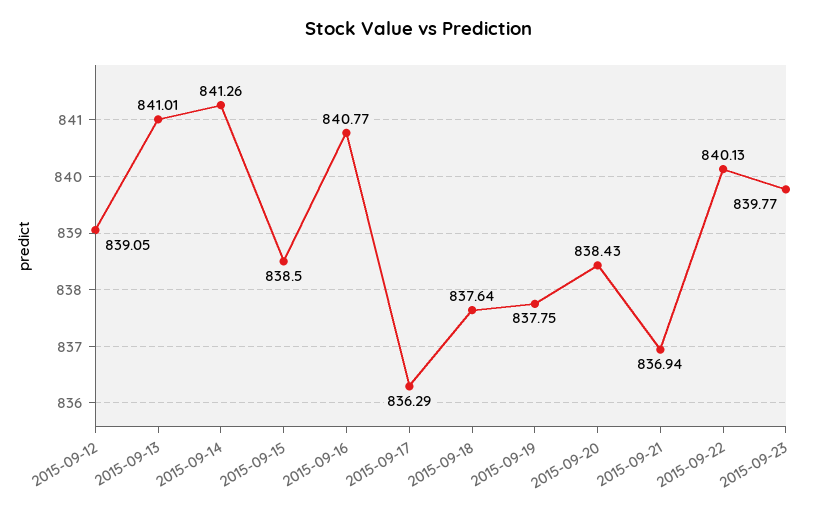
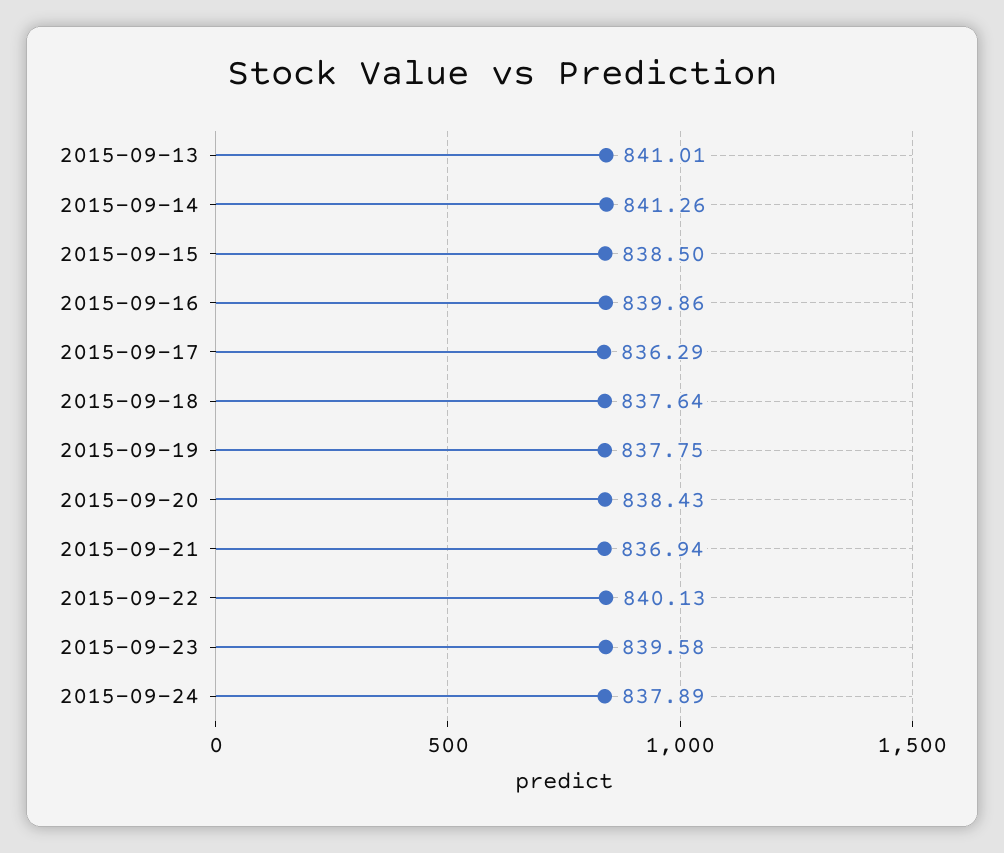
2015-09-12: 839.05 -> none
2015-09-16: 840.77 -> 839.86
2015-09-23: 839.77 -> 839.58
2015-09-24: none -> 837.89

